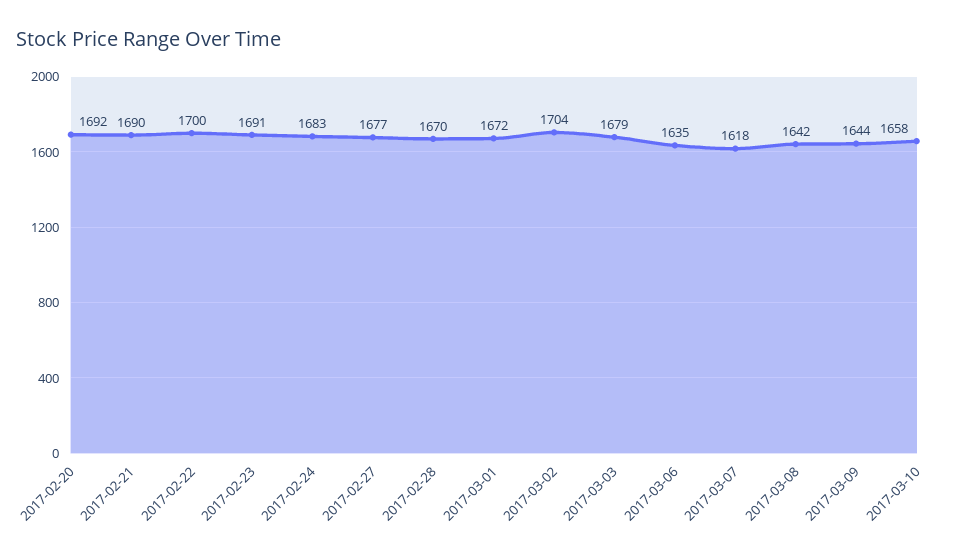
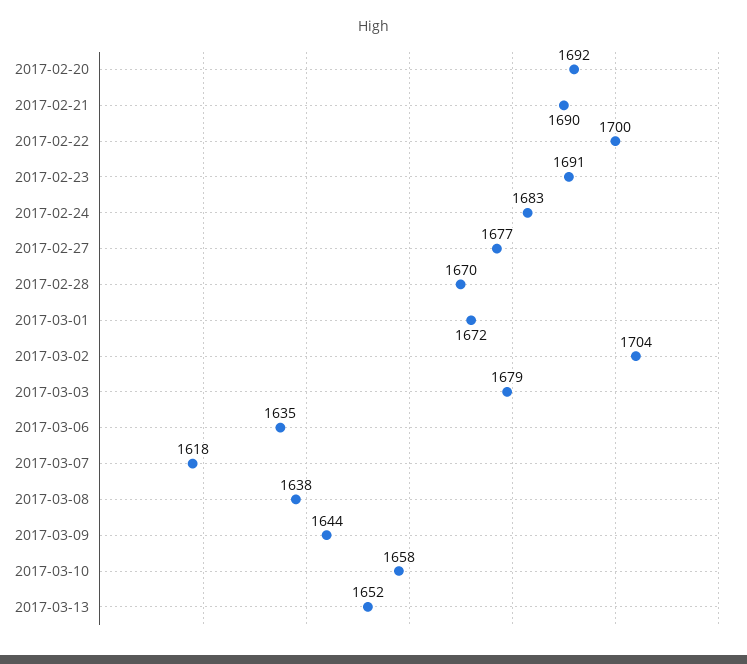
2017-03-08: 1642 -> 1638
2017-03-13: none -> 1652

